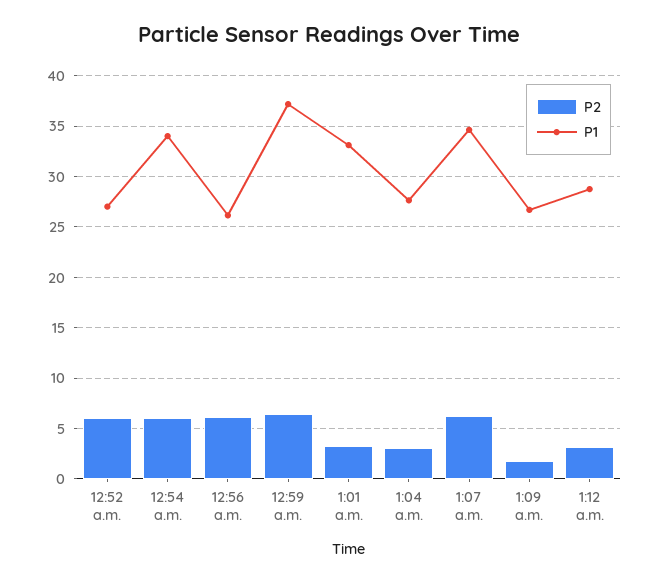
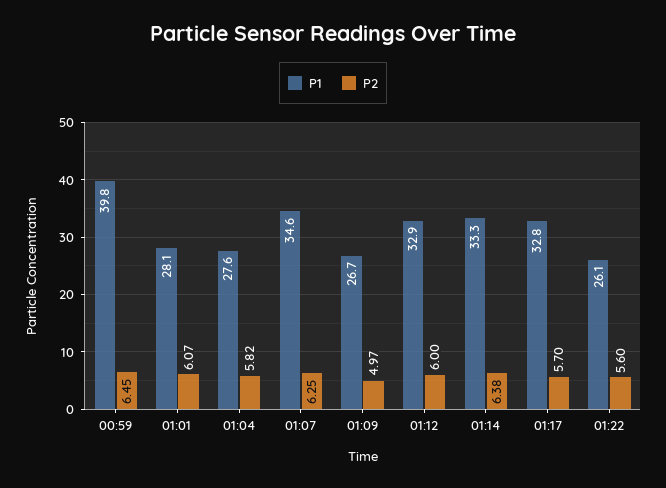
P2, 12:52 a.m.: 6 -> none
P1, 12:52 a.m.: 27 -> none
P2, 12:54 a.m.: 6 -> none
P1, 12:54 a.m.: 34 -> none
P2, 12:56 a.m.: 6 -> none
P1, 12:56 a.m.: 26 -> none
P1, 12:59 a.m.: 37 -> 39.8
P2, 1:01 a.m.: 3 -> 6.07
P1, 1:01 a.m.: 33 -> 28.1
P2, 1:04 a.m.: 3 -> 5.82
P2, 1:09 a.m.: 2 -> 4.97
P2, 1:12 a.m.: 3 -> 6
P1, 1:12 a.m.: 29 -> 32.9
P1, 01:14: none -> 33.3
P2, 01:14: none -> 6.38
P1, 01:17: none -> 32.8
P2, 01:17: none -> 5.7
P1, 01:22: none -> 26.1
P2, 01:22: none -> 5.6

